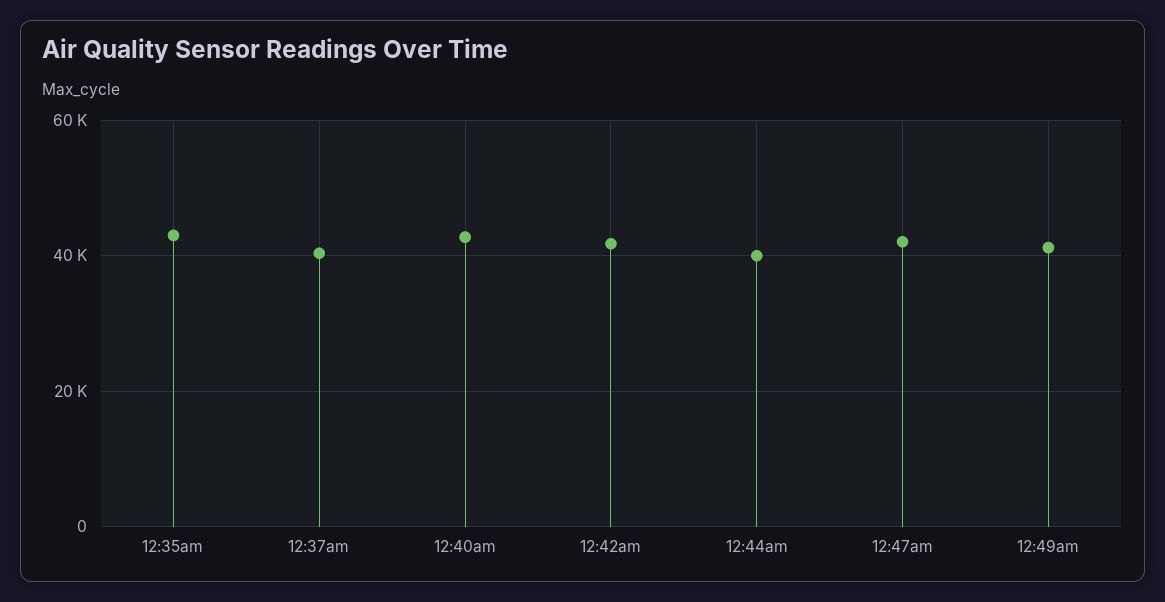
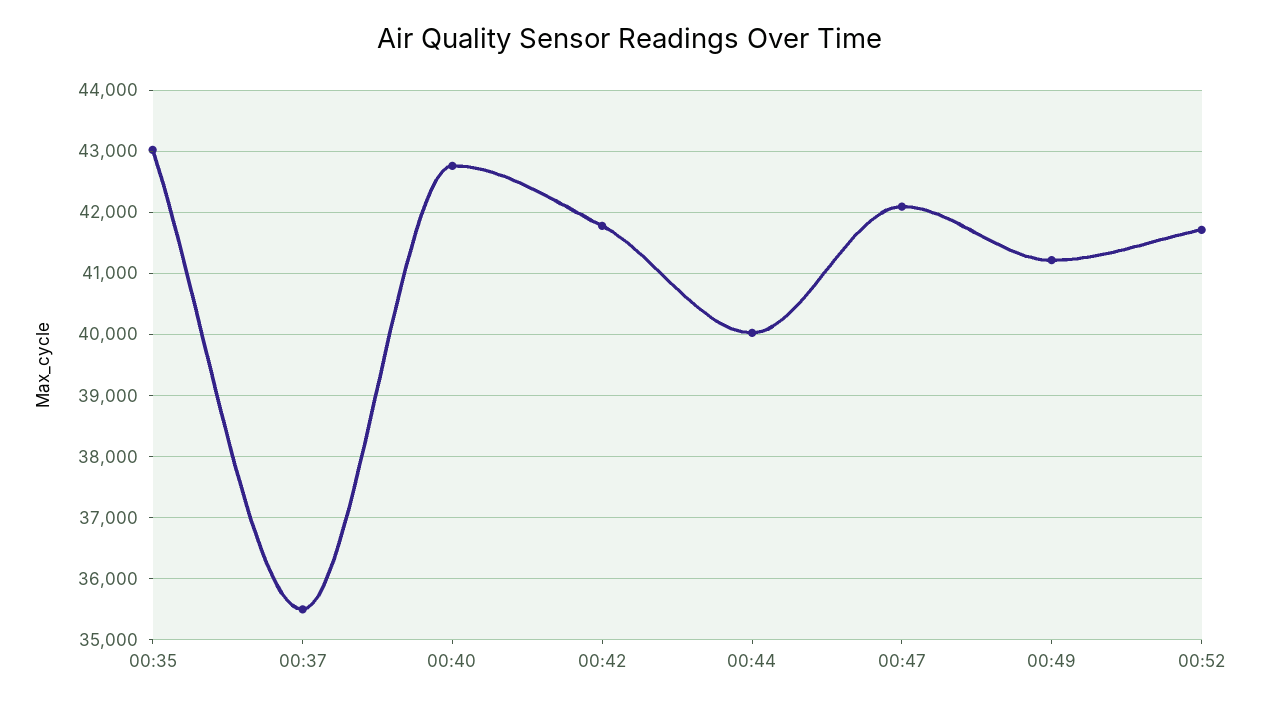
12:37am: 40000 -> 35500
00:52: none -> 41700

